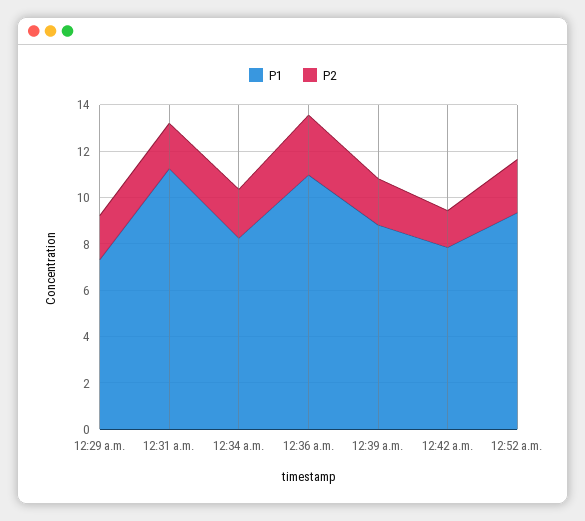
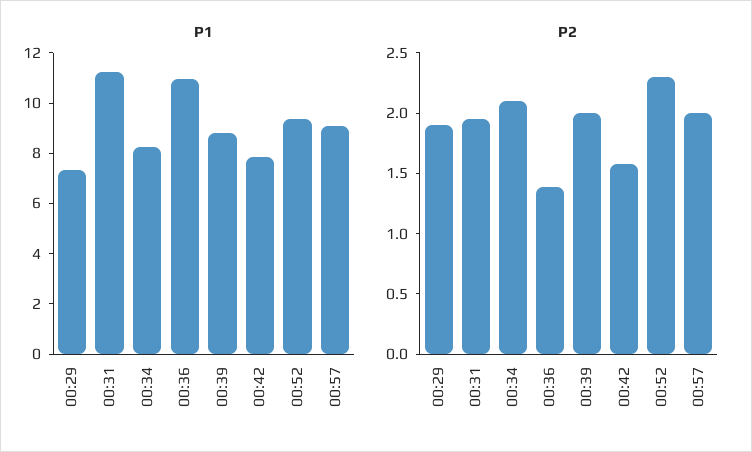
P2, 12:36 a.m.: 2.5 -> 1.4
P1, 00:57: none -> 9
P2, 00:57: none -> 2

